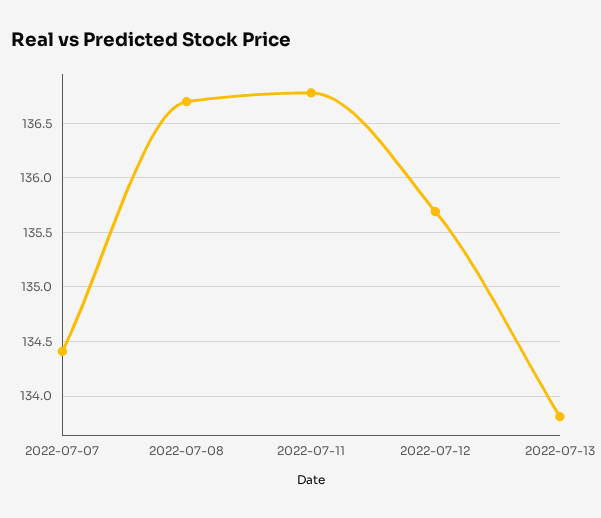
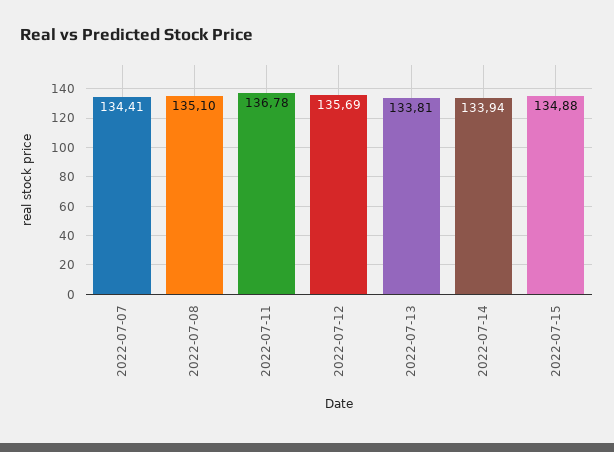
2022-07-08: 136.7 -> 135.1
2022-07-14: none -> 133.94
2022-07-15: none -> 134.88

